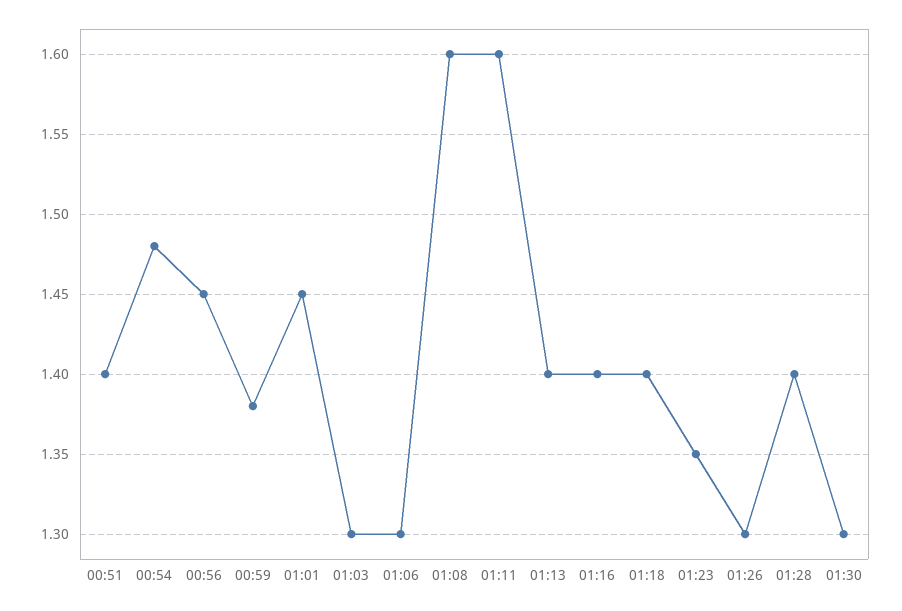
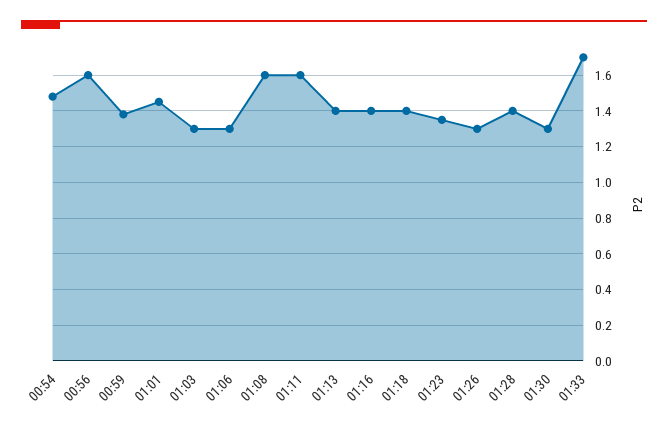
00:51: 1.4 -> none
00:56: 1.45 -> 1.6
01:33: none -> 1.7

